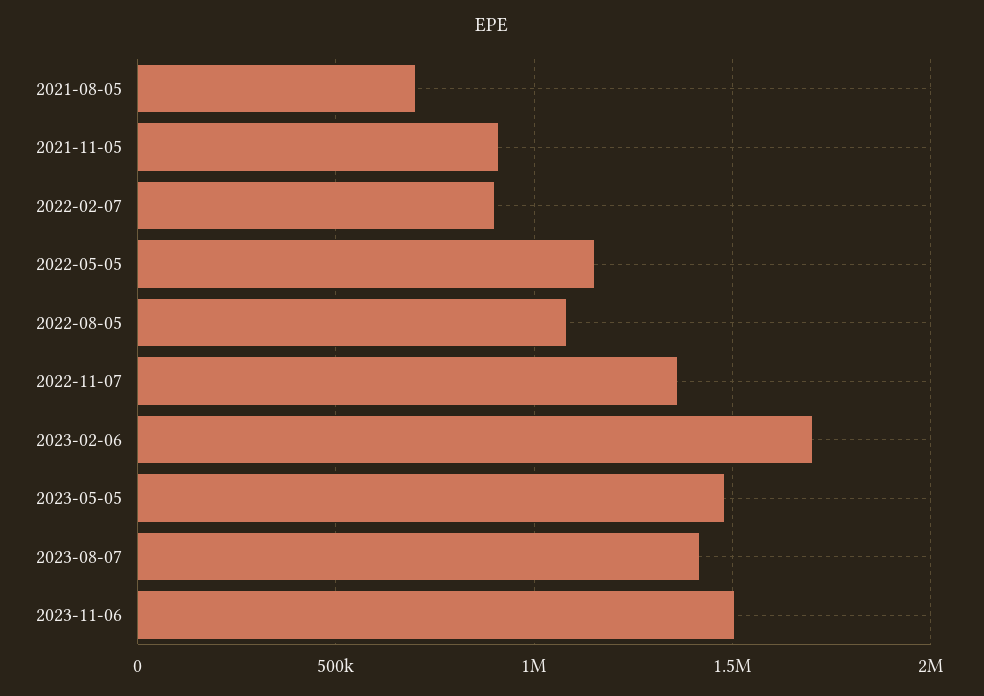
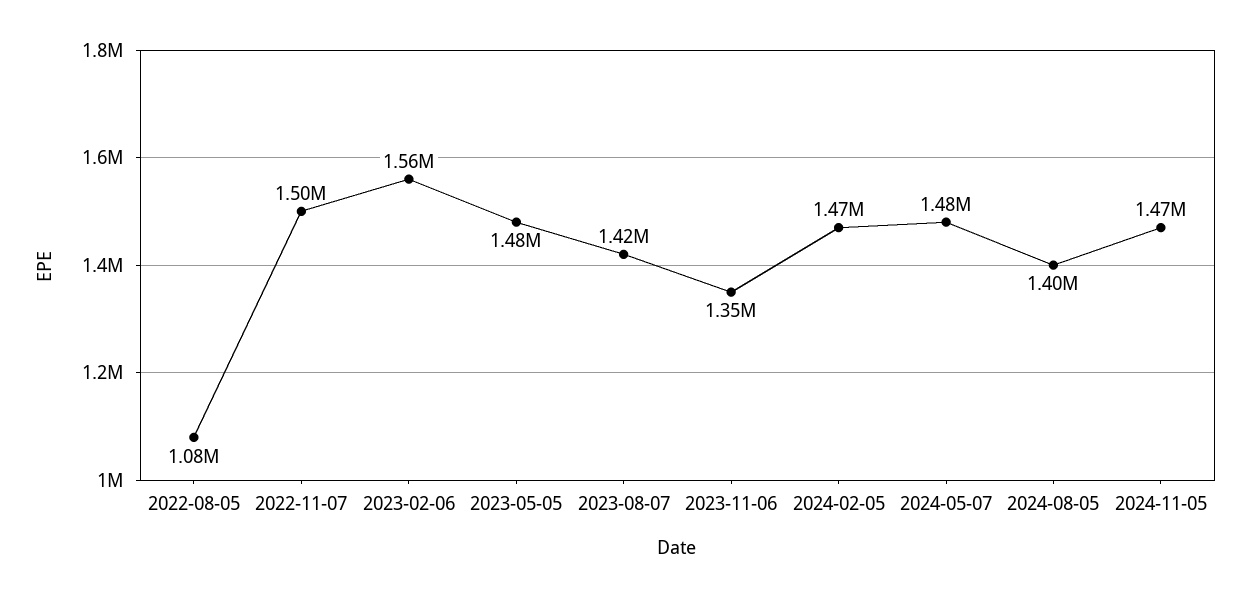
2021-08-05: 700000 -> none
2021-11-05: 900000 -> none
2022-02-07: 900000 -> none
2022-05-05: 1150000 -> none
2022-11-07: 1350000 -> 1500000
2023-02-06: 1700000 -> 1560000
2023-11-06: 1500000 -> 1350000
2024-02-05: none -> 1470000
2024-05-07: none -> 1480000
2024-08-05: none -> 1400000
2024-11-05: none -> 1470000

